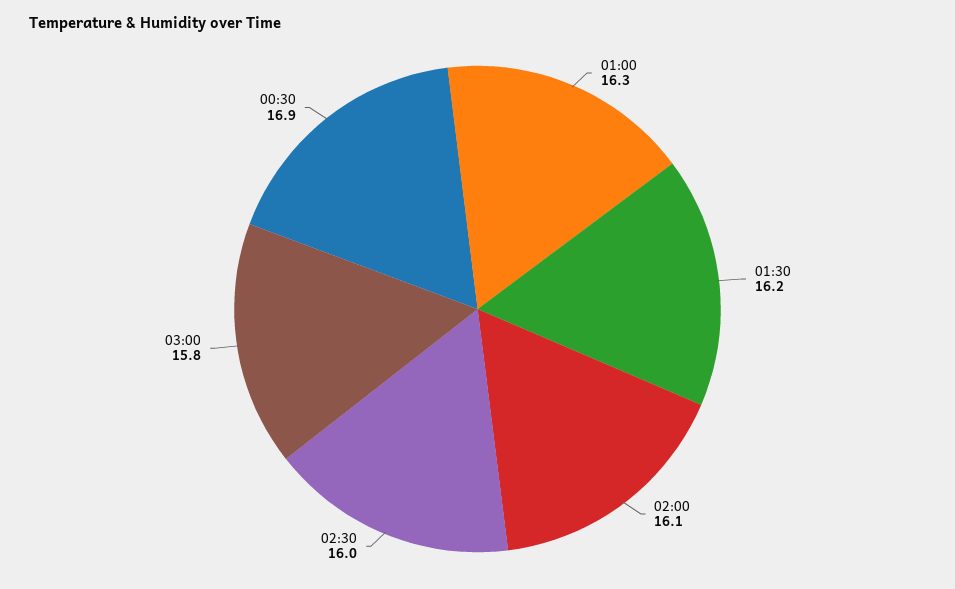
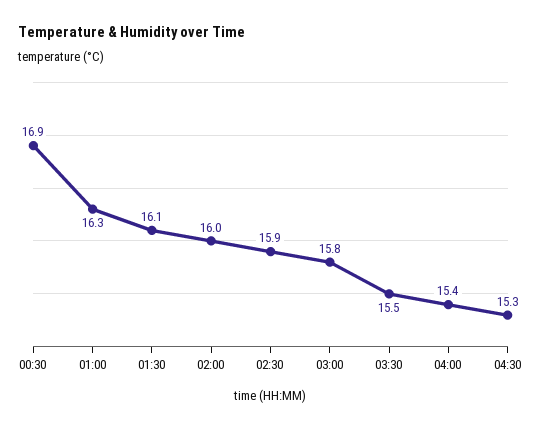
01:30: 16.2 -> 16.1
02:00: 16.1 -> 16
02:30: 16 -> 15.9
03:30: none -> 15.5
04:00: none -> 15.4
04:30: none -> 15.3

